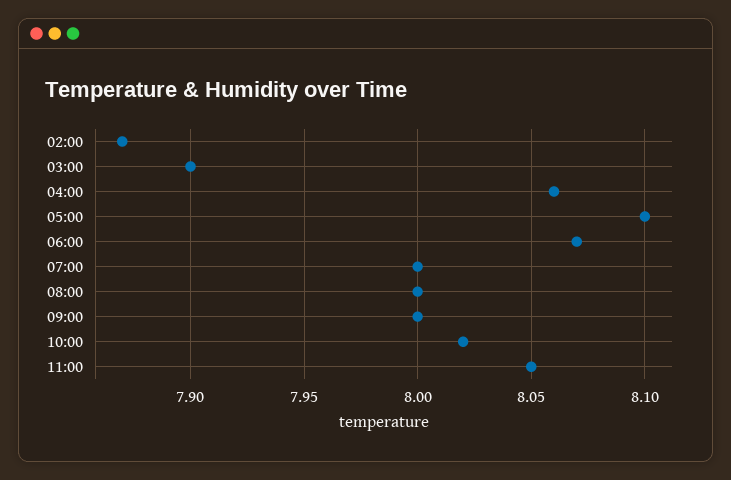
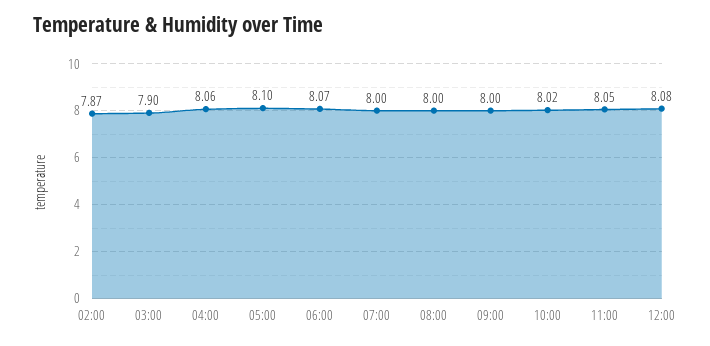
12:00: none -> 8.08

